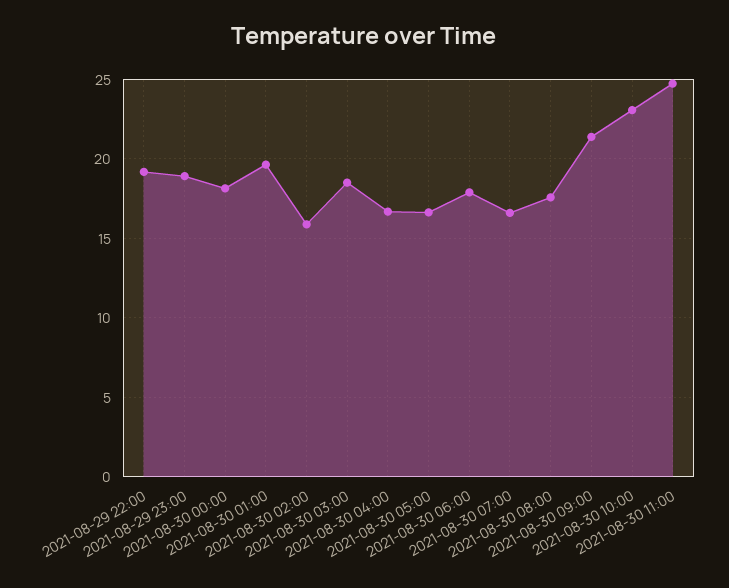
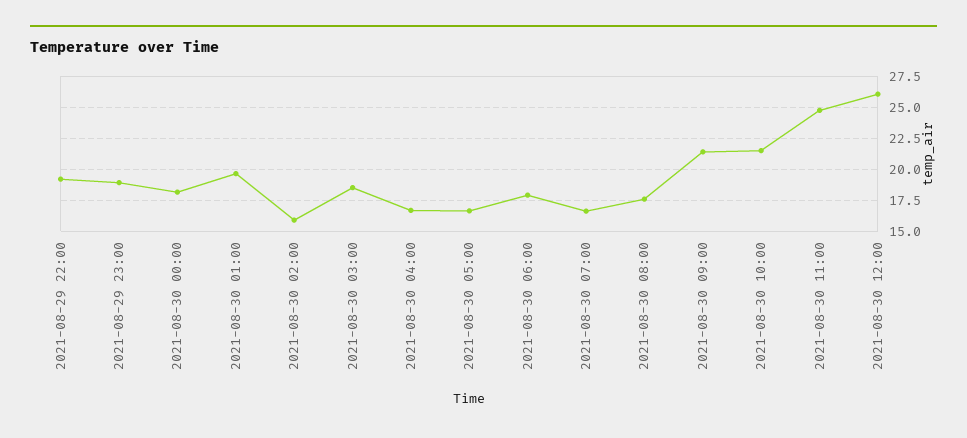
2021-08-30 10:00: 23 -> 21.5
2021-08-30 12:00: none -> 26

